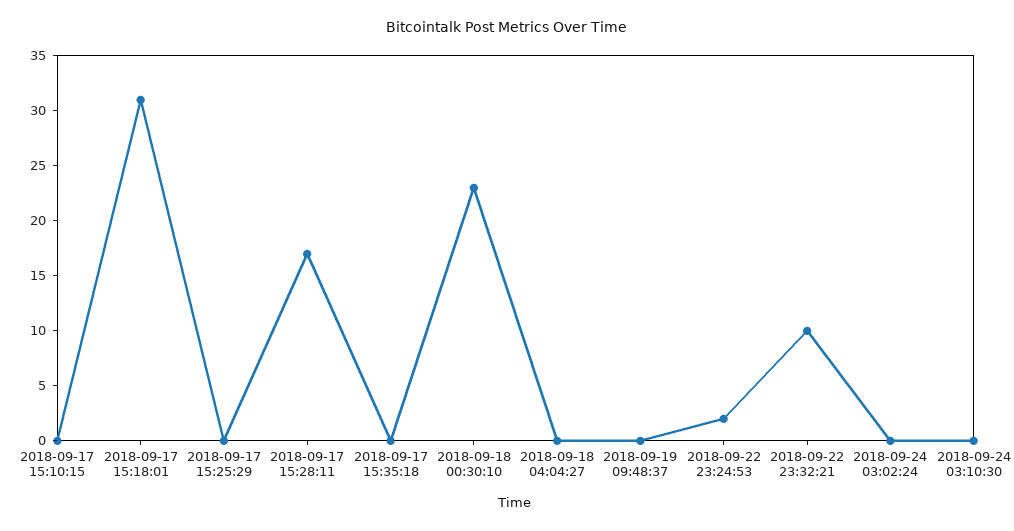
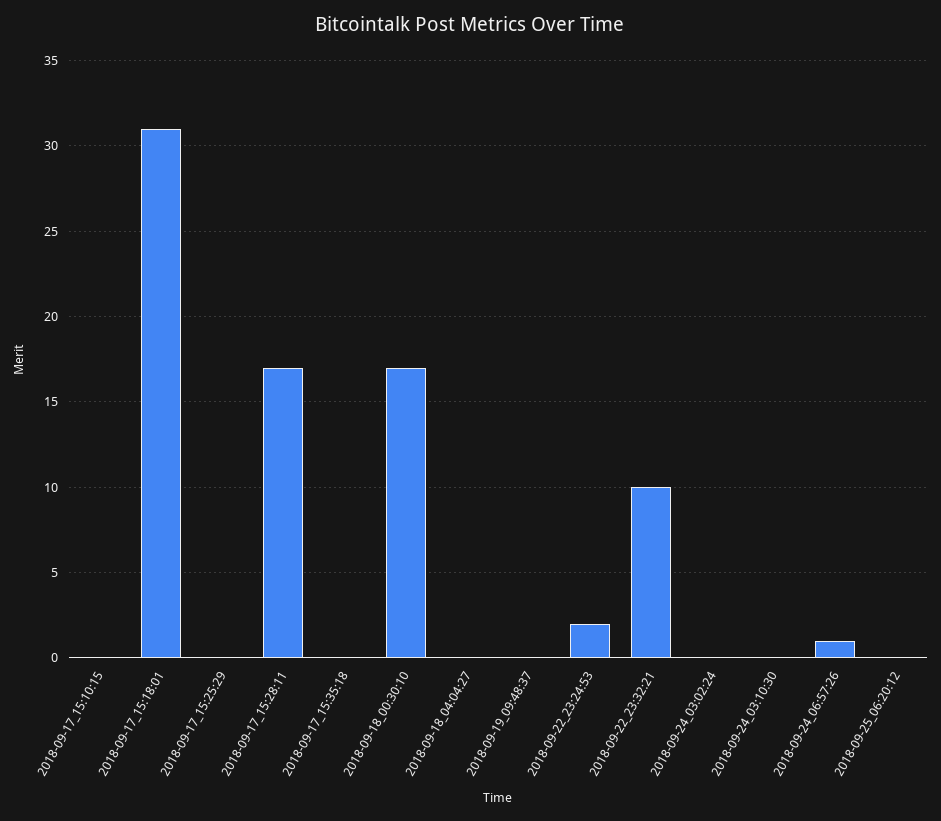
2018-09-18 00:30:10: 23 -> 17
2018-09-24_06:57:26: none -> 1
2018-09-25_06:20:12: none -> 0

